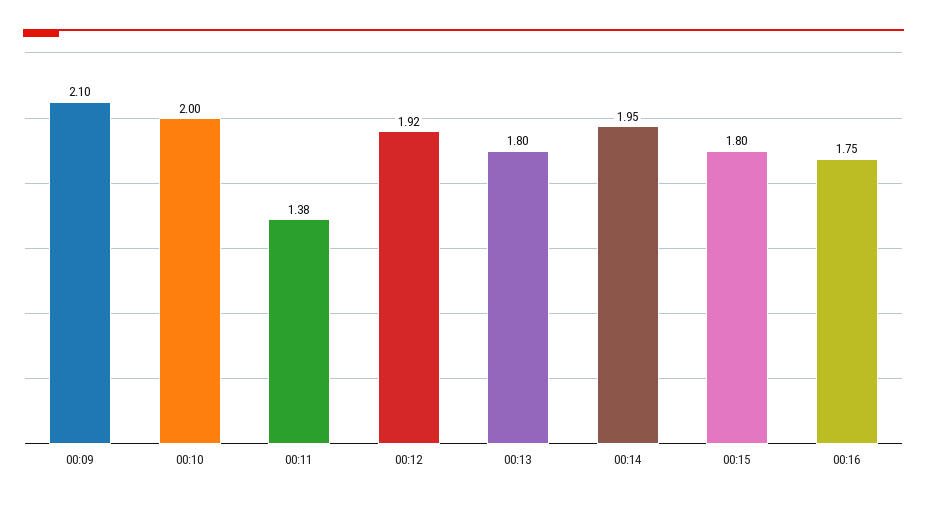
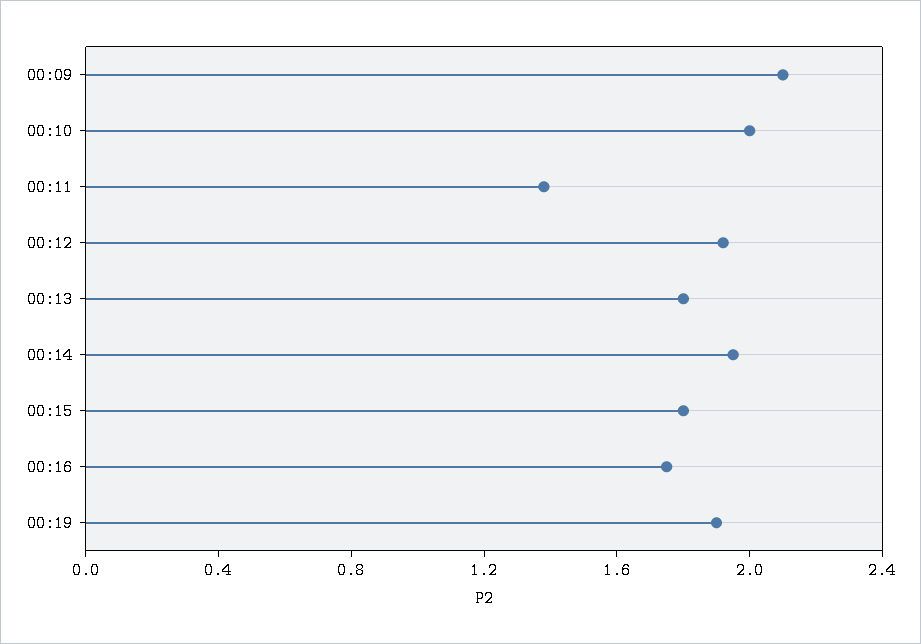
00:19: none -> 1.9

